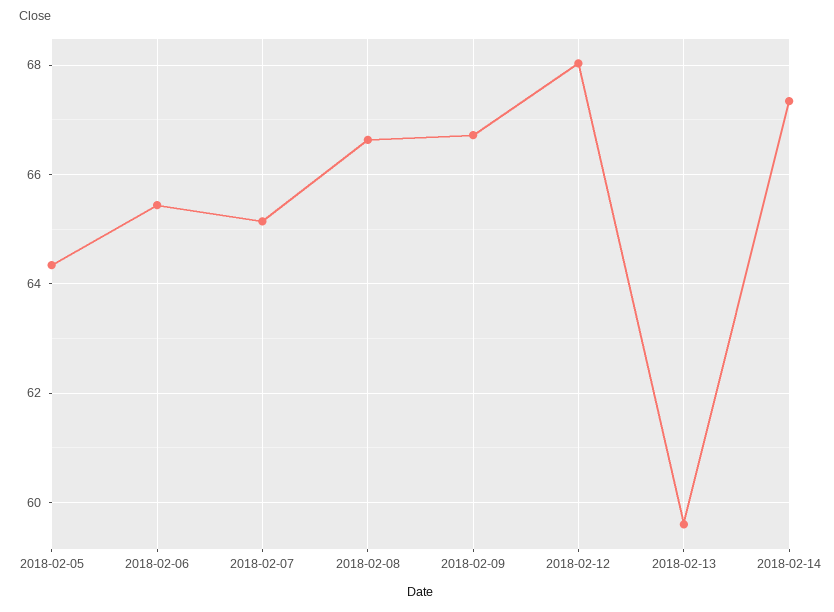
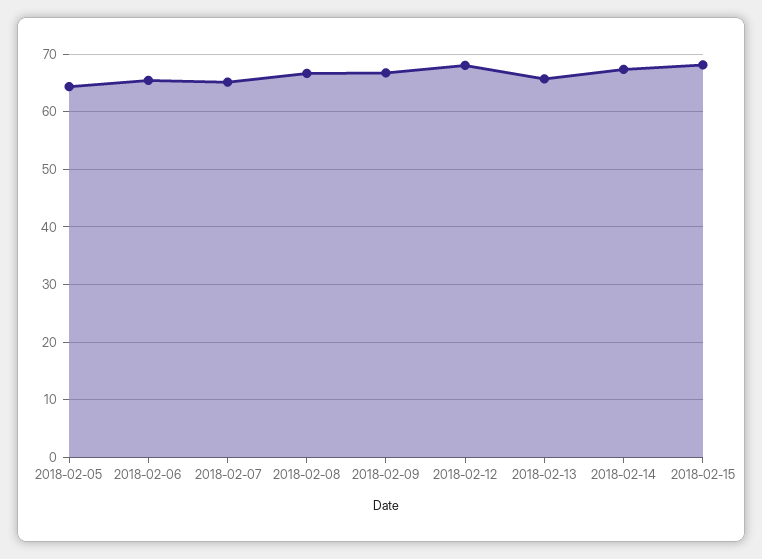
2018-02-13: 59.6 -> 66
2018-02-15: none -> 68

